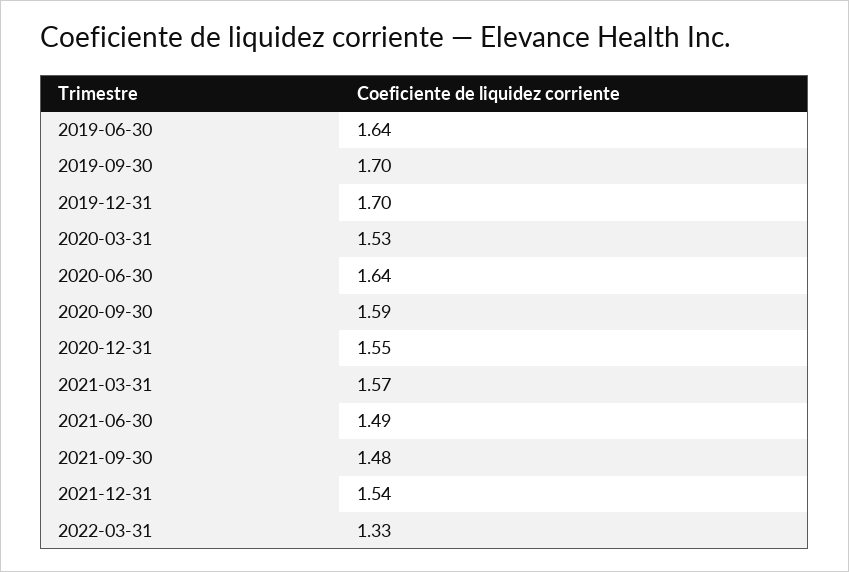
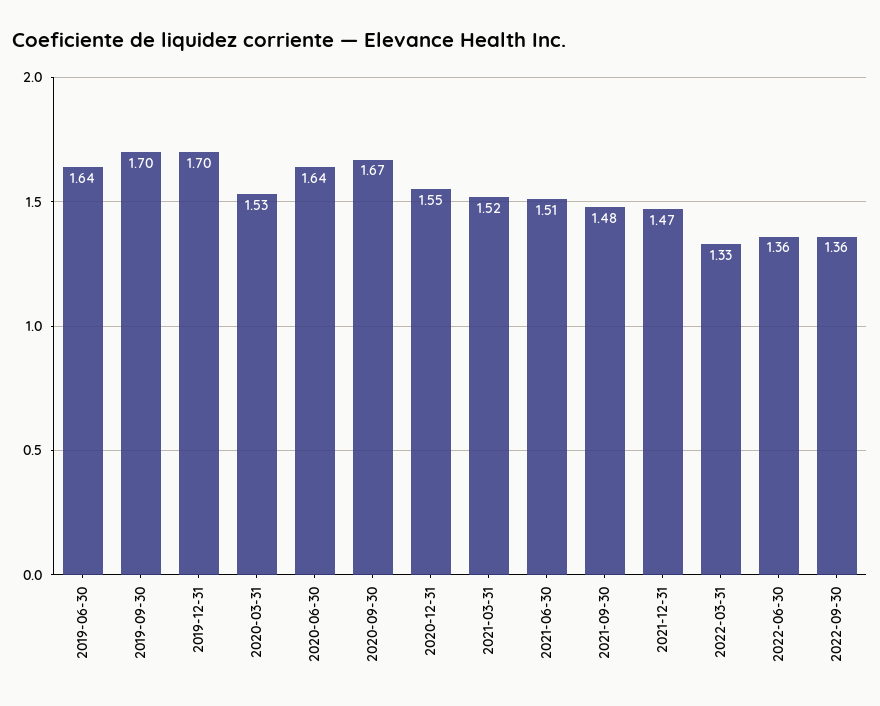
2020-09-30: 1.59 -> 1.67
2021-03-31: 1.57 -> 1.52
2021-06-30: 1.49 -> 1.51
2021-12-31: 1.54 -> 1.47
2022-06-30: none -> 1.36
2022-09-30: none -> 1.36

